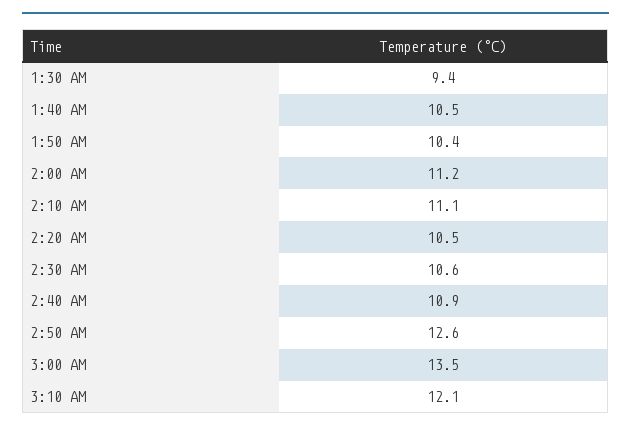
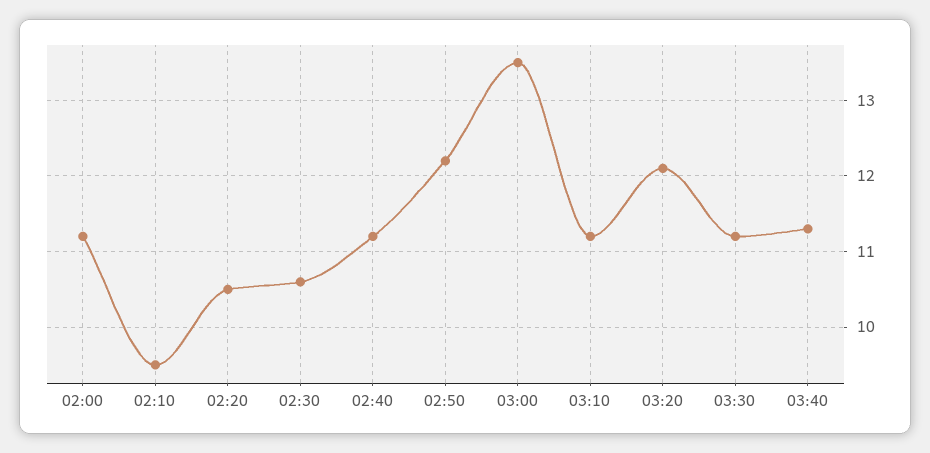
1:30 AM: 9.4 -> none
1:40 AM: 10.5 -> none
1:50 AM: 10.4 -> none
2:10 AM: 11.1 -> 9.5
2:40 AM: 10.9 -> 11.2
2:50 AM: 12.6 -> 12.2
3:10 AM: 12.1 -> 11.2
03:20: none -> 12.1
03:30: none -> 11.2
03:40: none -> 11.3

